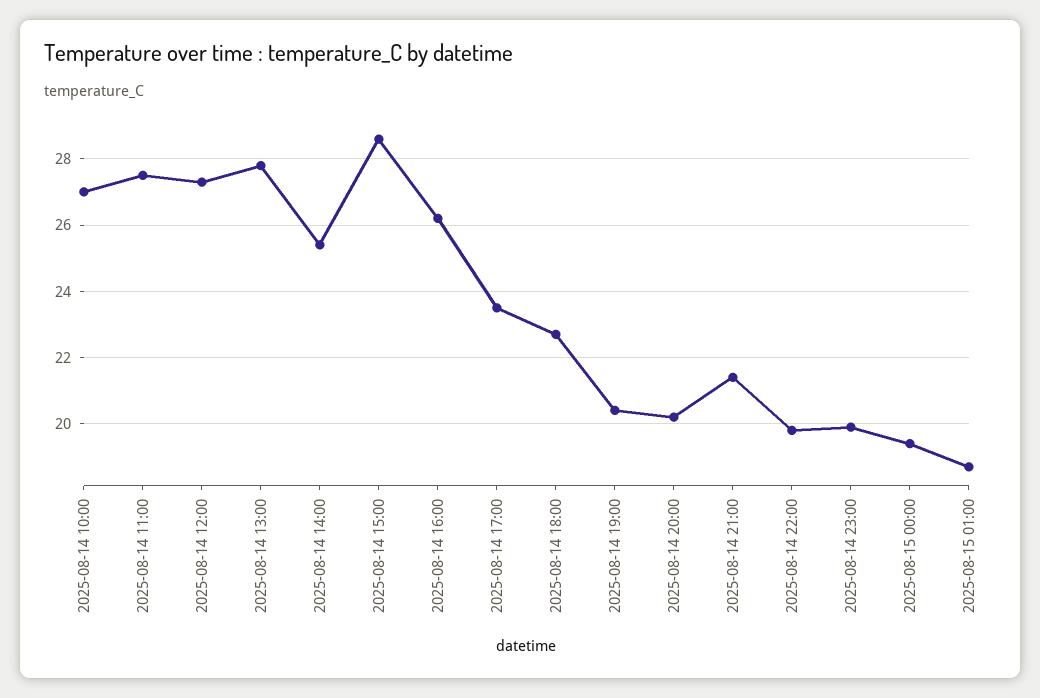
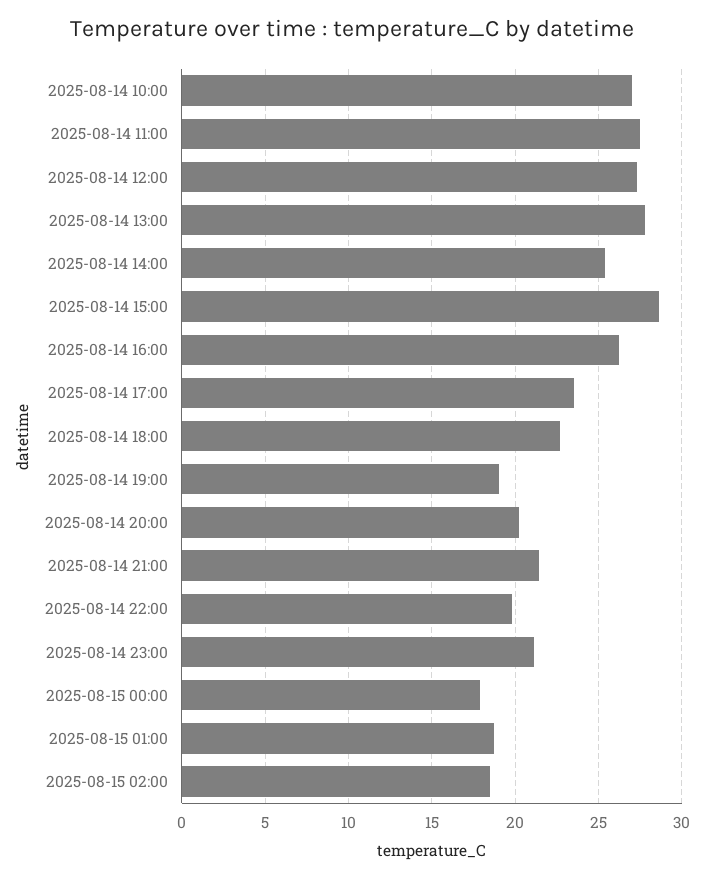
2025-08-14 19:00: 20.5 -> 19
2025-08-14 23:00: 20 -> 21
2025-08-15 00:00: 19.5 -> 18
2025-08-15 02:00: none -> 18.5

